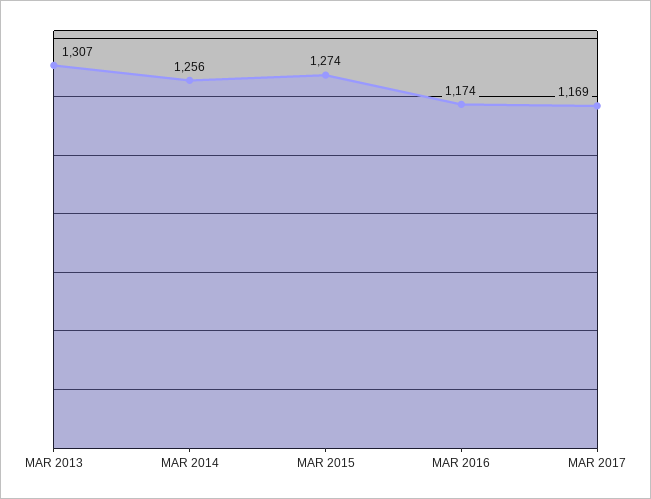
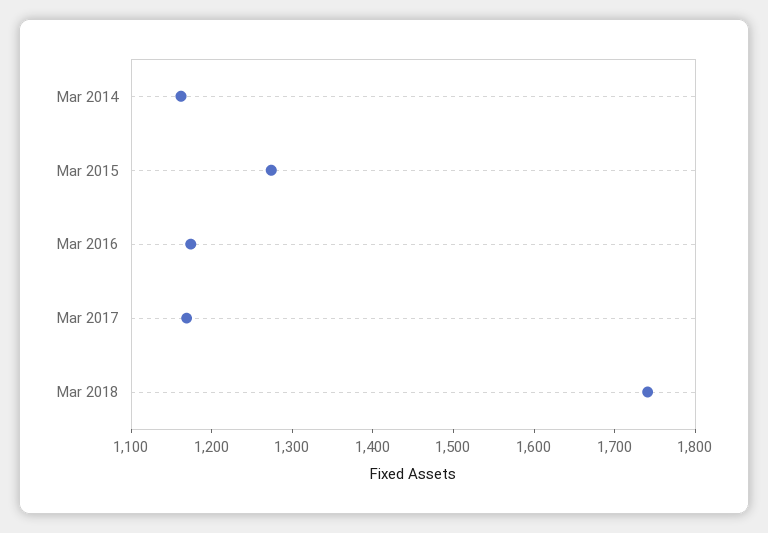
MAR 2013: 1307 -> none
MAR 2014: 1256 -> 1160
Mar 2018: none -> 1740

